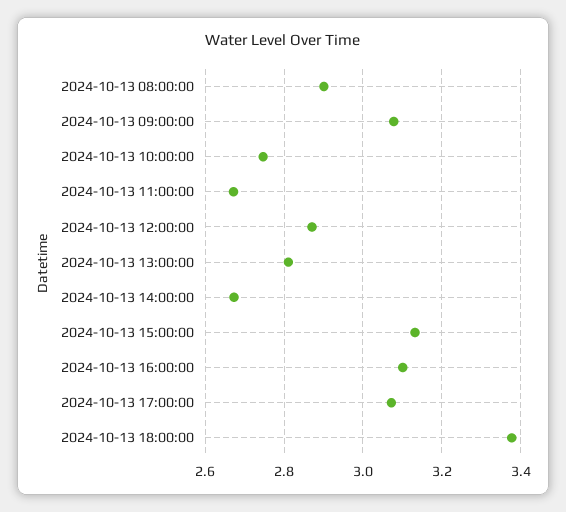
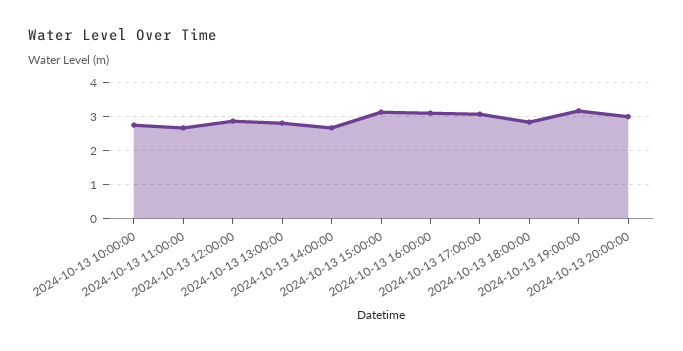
2024-10-13 08:00:00: 2.9 -> none
2024-10-13 09:00:00: 3.08 -> none
2024-10-13 18:00:00: 3.38 -> 2.8
2024-10-13 19:00:00: none -> 3.2
2024-10-13 20:00:00: none -> 3

